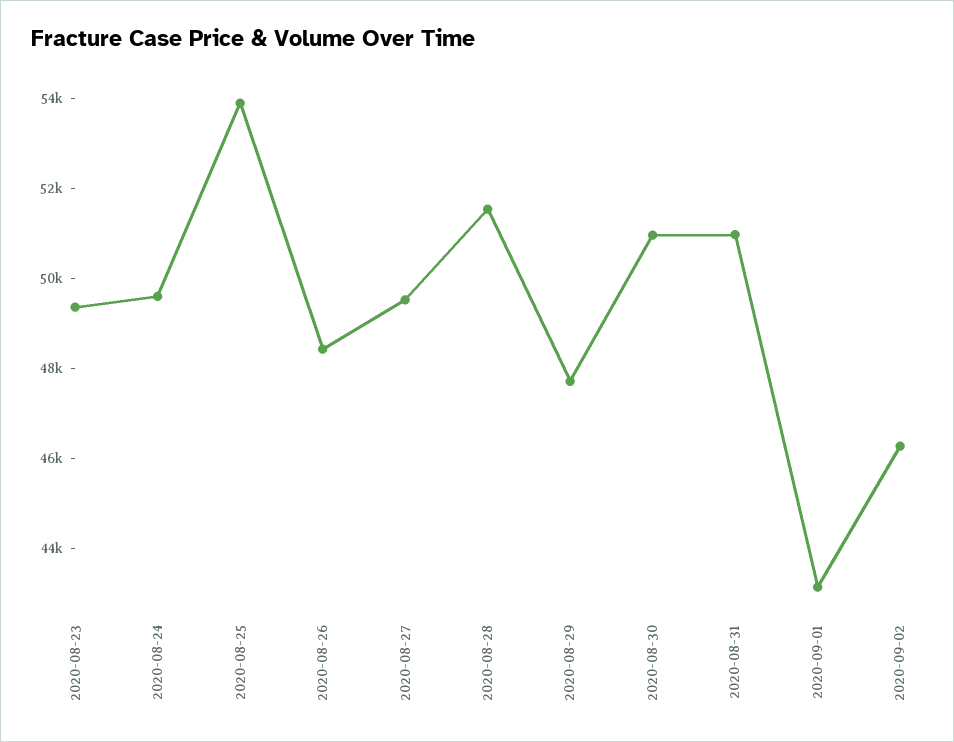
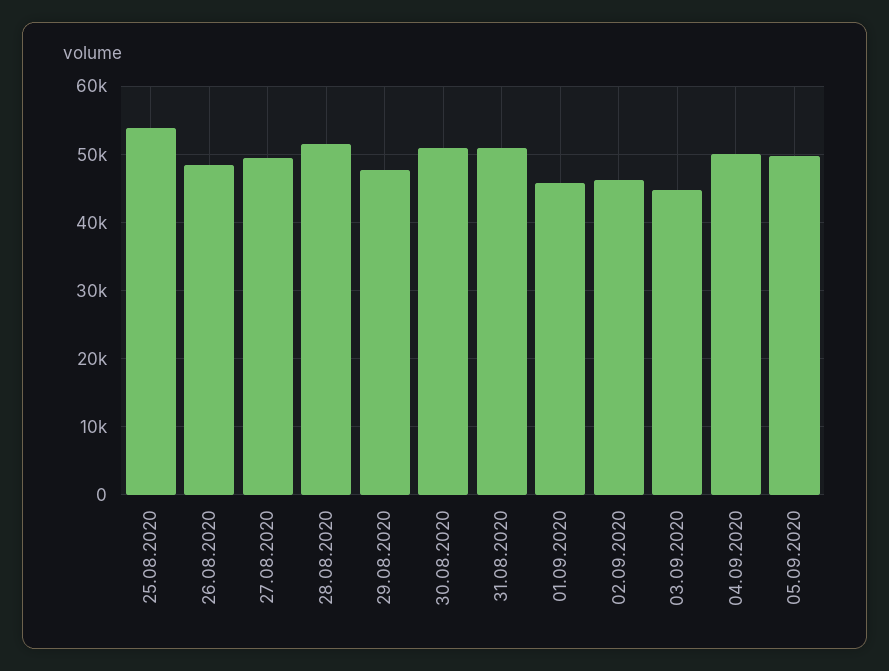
2020-08-23: 49500 -> none
2020-08-24: 49500 -> none
2020-09-01: 43000 -> 46000
03.09.2020: none -> 45000
04.09.2020: none -> 50000
05.09.2020: none -> 50000

